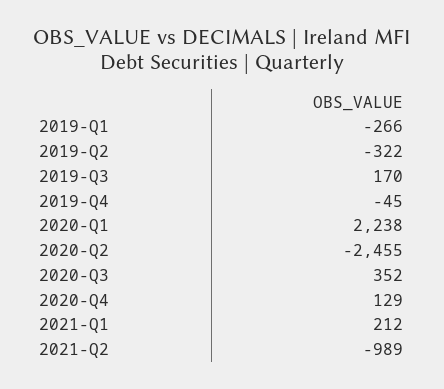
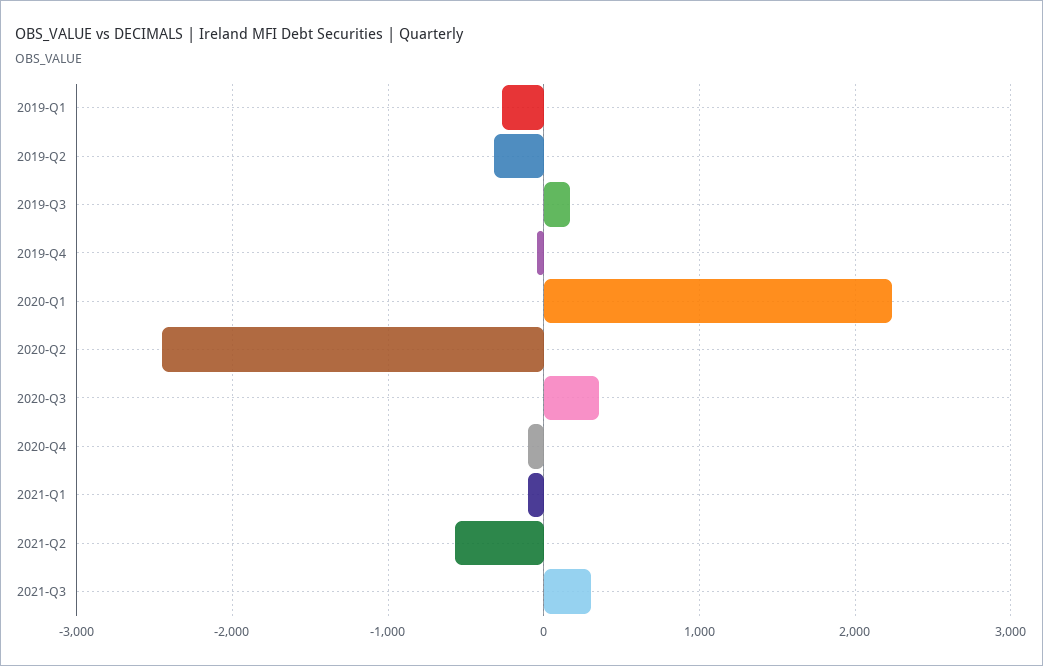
2020-Q4: 129 -> -100
2021-Q1: 212 -> -100
2021-Q2: -989 -> -600
2021-Q3: none -> 300

